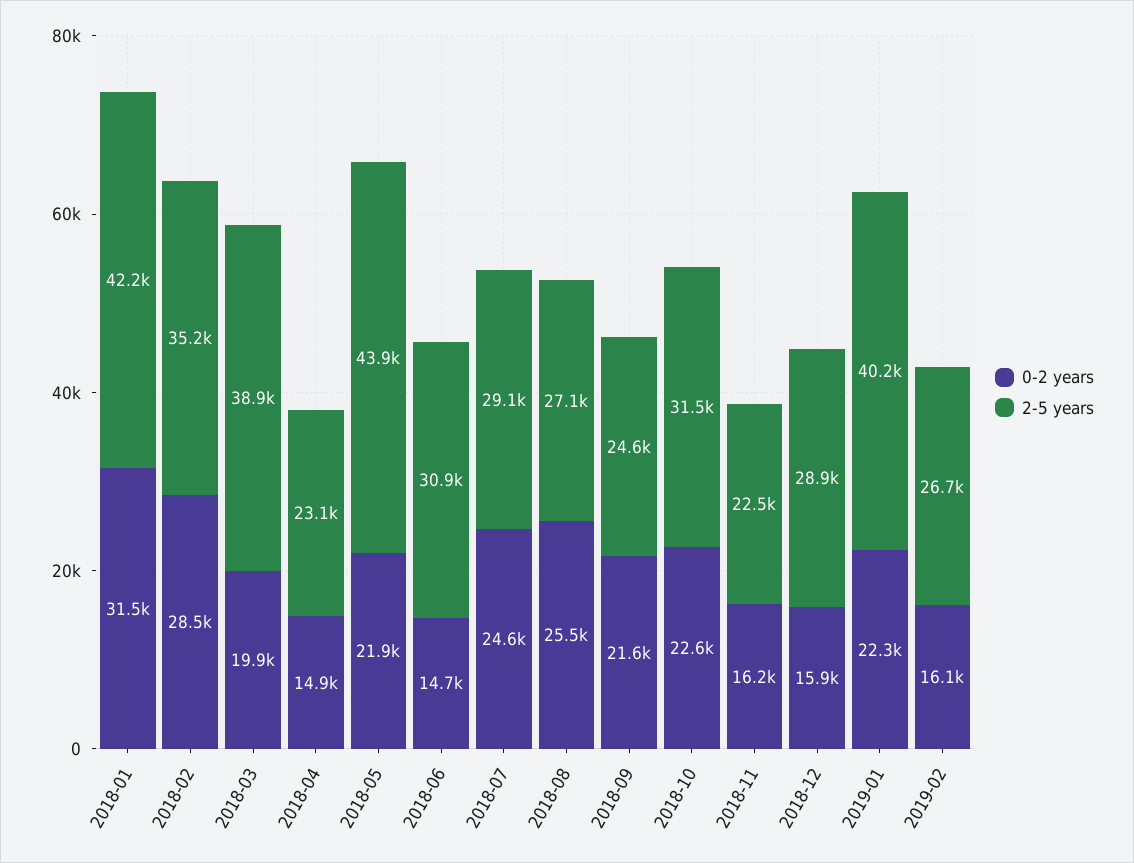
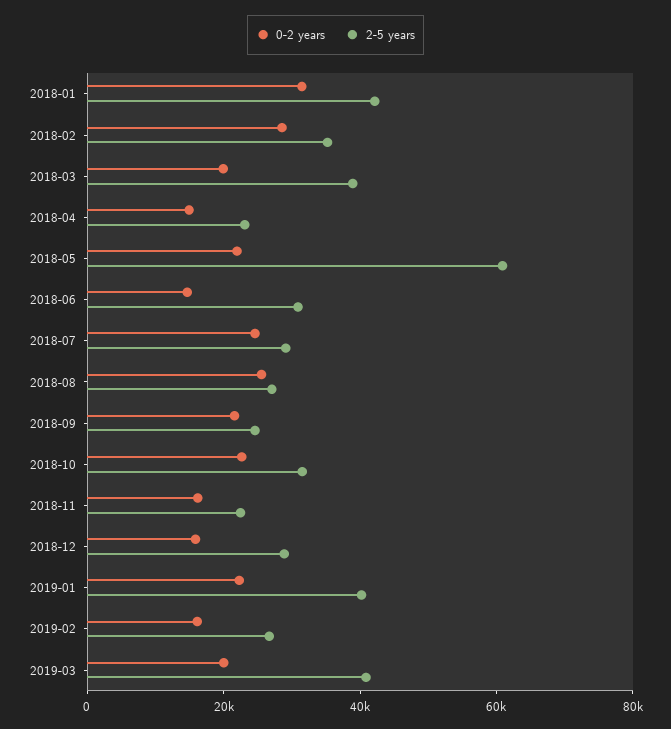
2-5 years, 2018-05: 43900 -> 60000
0-2 years, 2019-03: none -> 20000
2-5 years, 2019-03: none -> 40000

